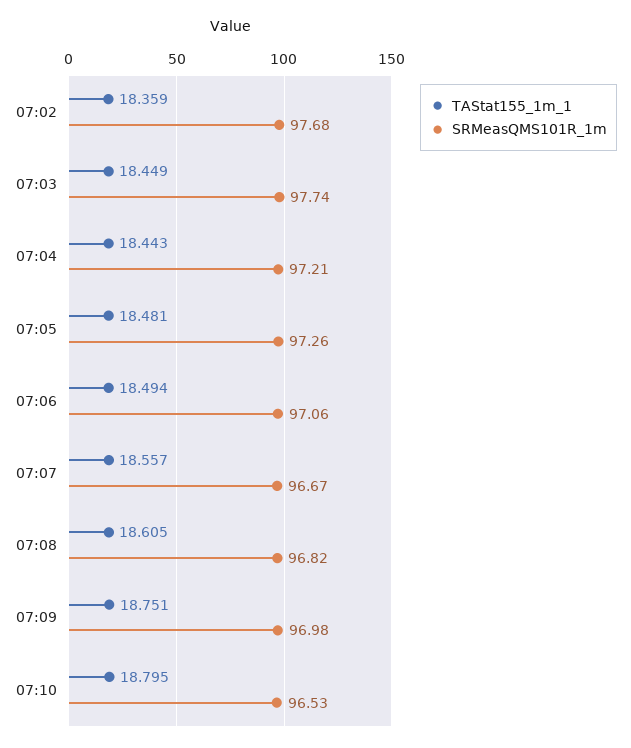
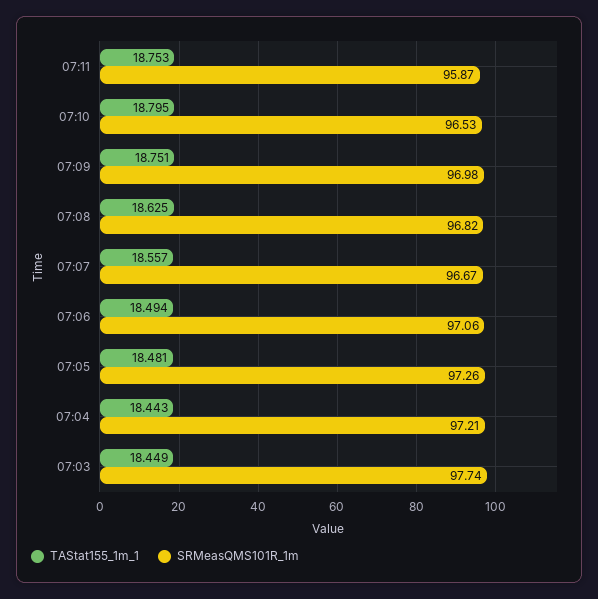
TAStat155_1m_1, 07:02: 18.359 -> none
SRMeasQMS101R_1m, 07:02: 97.68 -> none
TAStat155_1m_1, 07:08: 18.605 -> 18.625
TAStat155_1m_1, 07:11: none -> 18.753
SRMeasQMS101R_1m, 07:11: none -> 95.87

